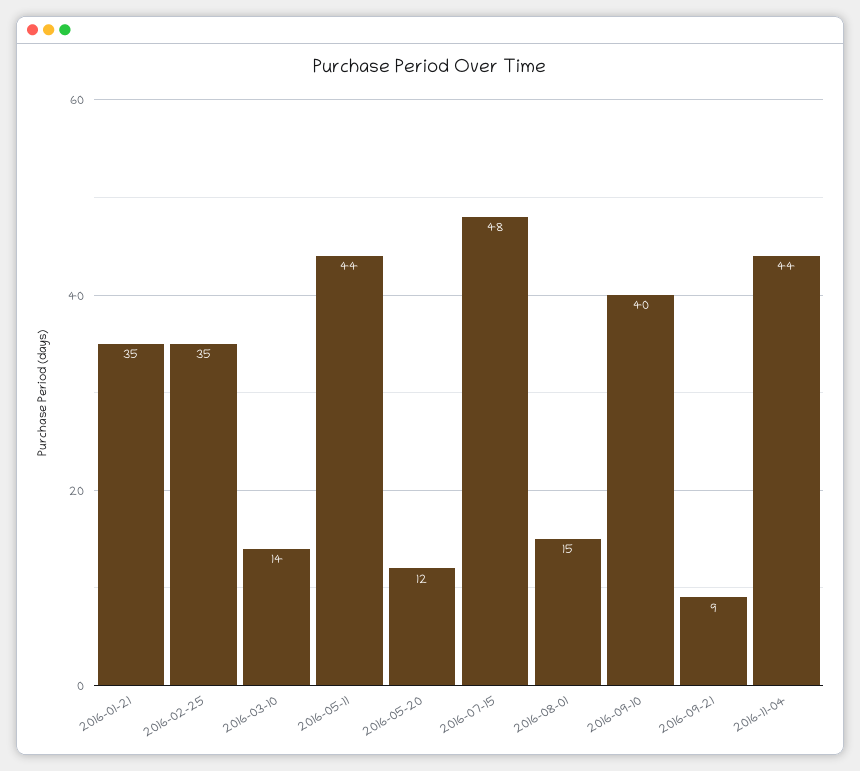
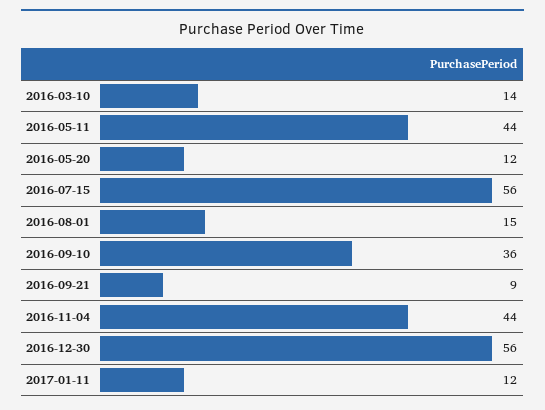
2016-01-21: 35 -> none
2016-02-25: 35 -> none
2016-07-15: 48 -> 56
2016-09-10: 40 -> 36
2016-12-30: none -> 56
2017-01-11: none -> 12

